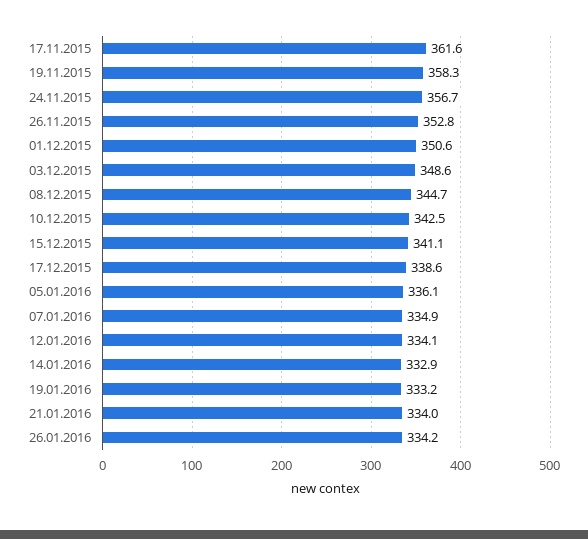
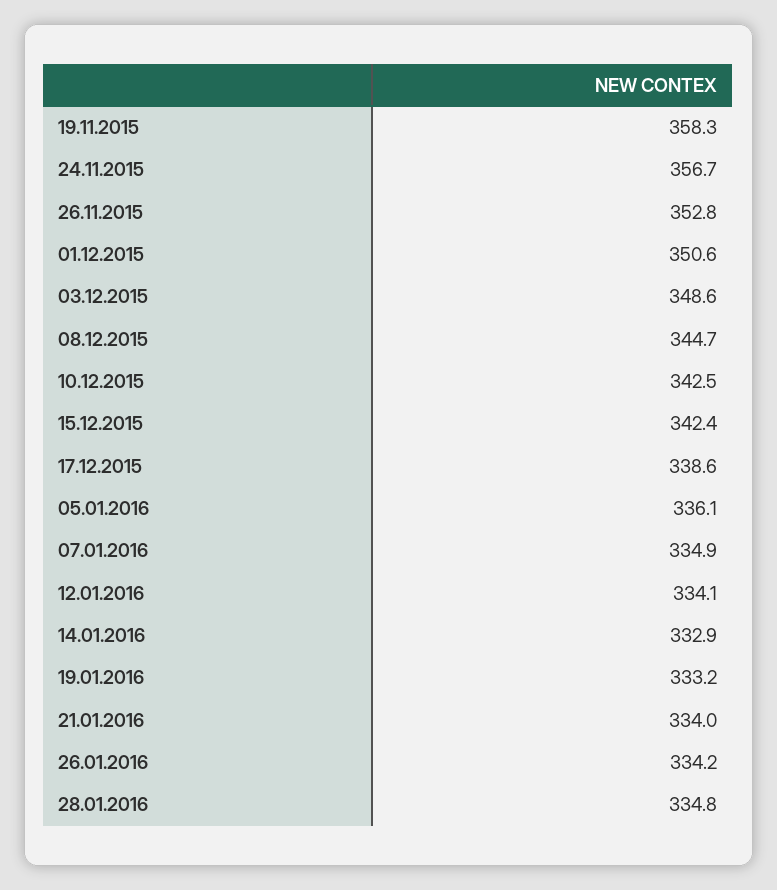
17.11.2015: 361.6 -> none
15.12.2015: 341.1 -> 342.4
28.01.2016: none -> 334.8

